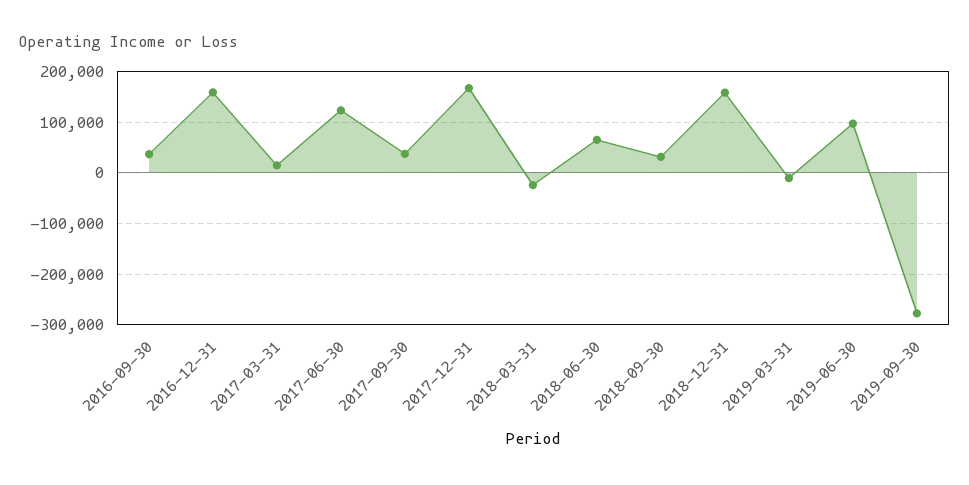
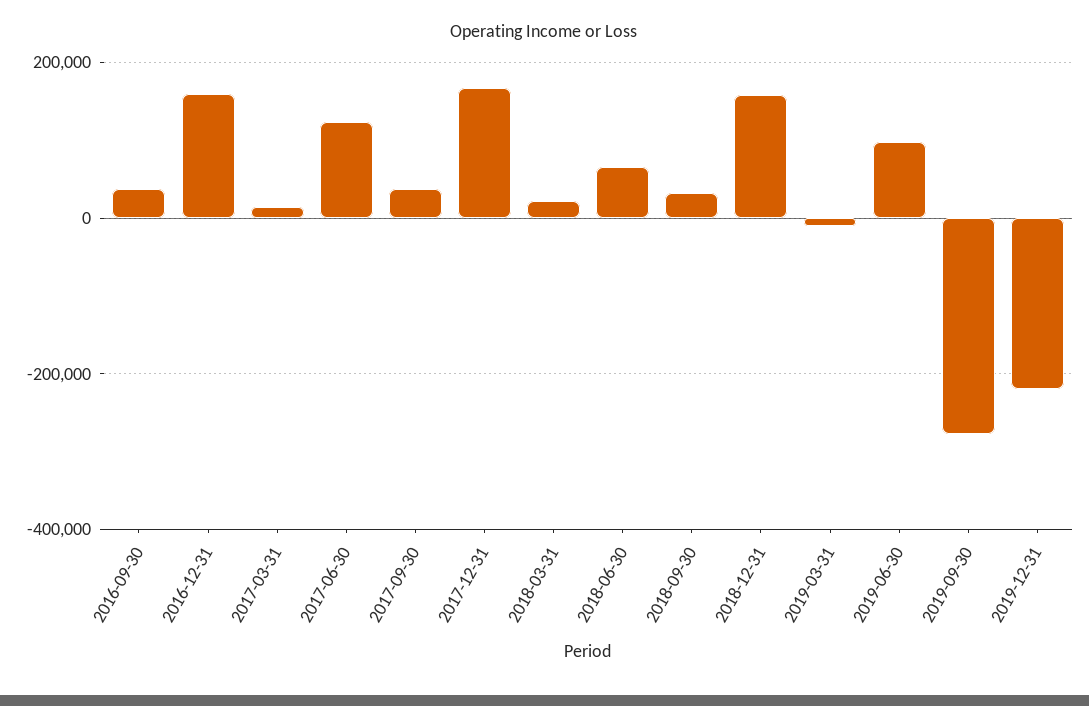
2018-03-31: -20000 -> 20000
2019-12-31: none -> -220000

